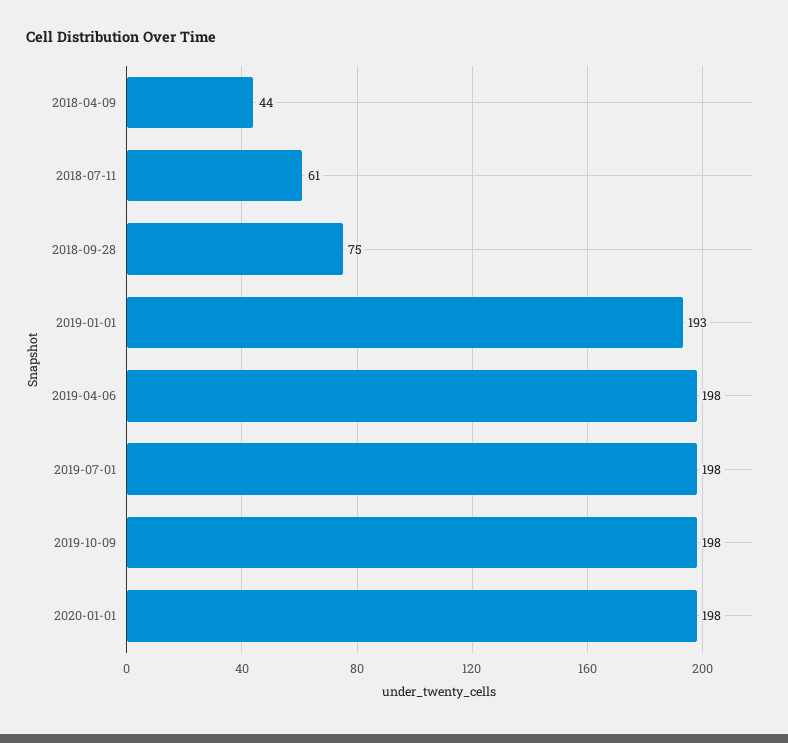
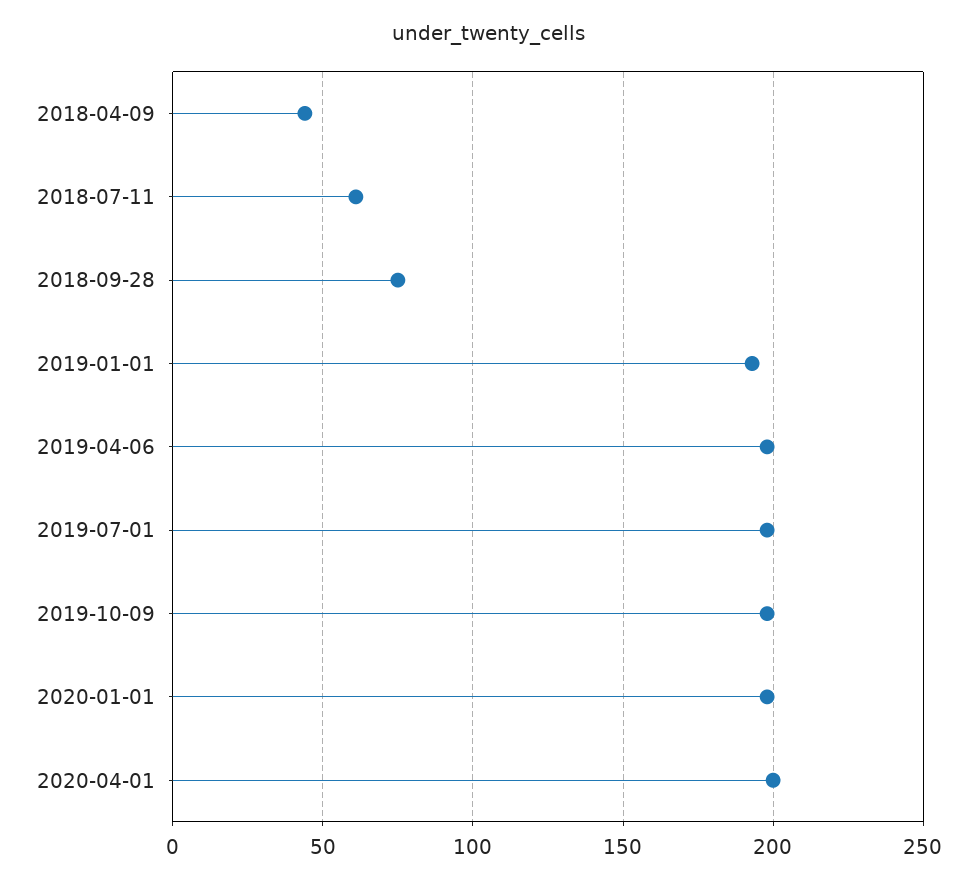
2020-04-01: none -> 200

